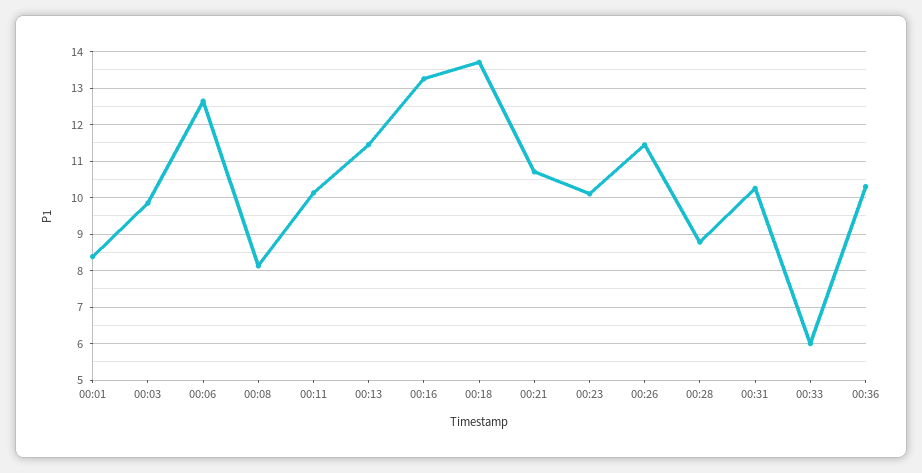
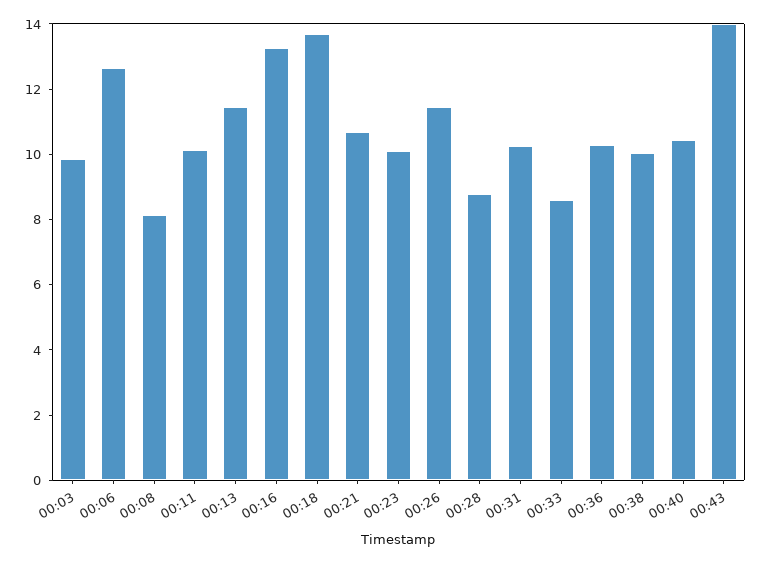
00:01: 8.4 -> none
00:33: 6 -> 8.5
00:38: none -> 10
00:40: none -> 10.5
00:43: none -> 14

